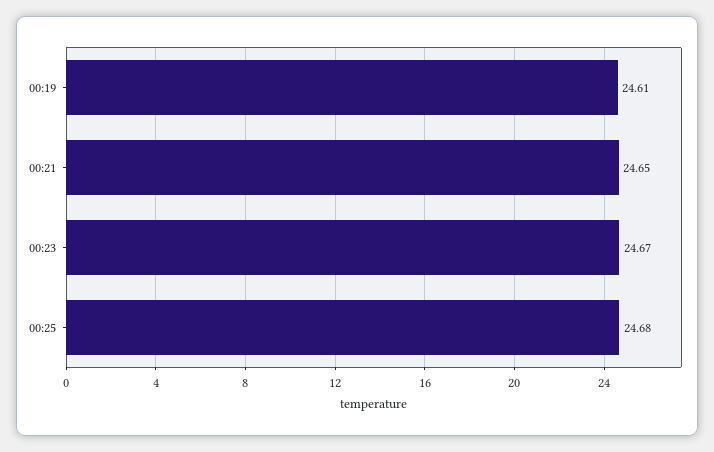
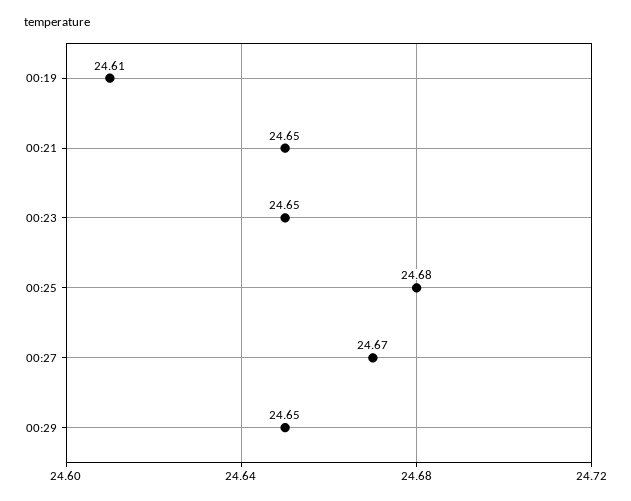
00:23: 24.67 -> 24.65
00:27: none -> 24.67
00:29: none -> 24.65

